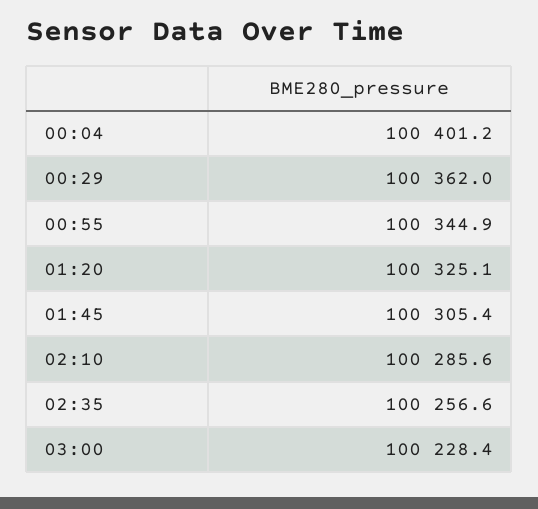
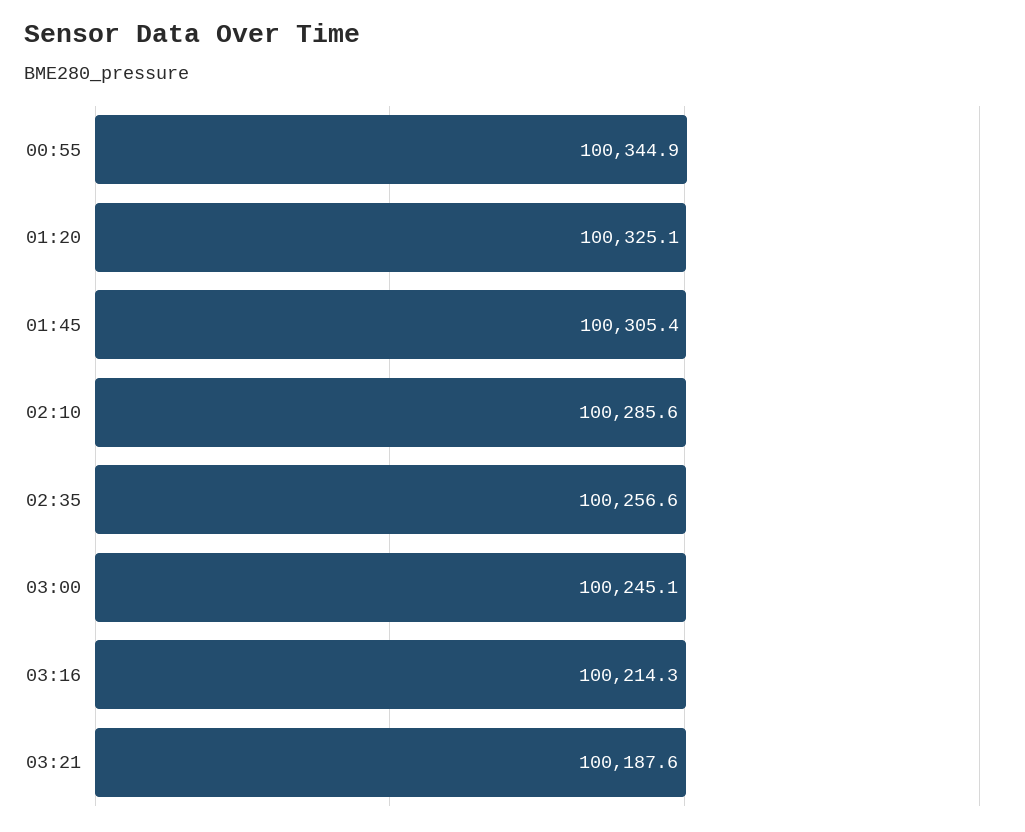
00:04: 100401.2 -> none
00:29: 100362 -> none
03:00: 100228.4 -> 100245.1
03:16: none -> 100214.3
03:21: none -> 100187.6

